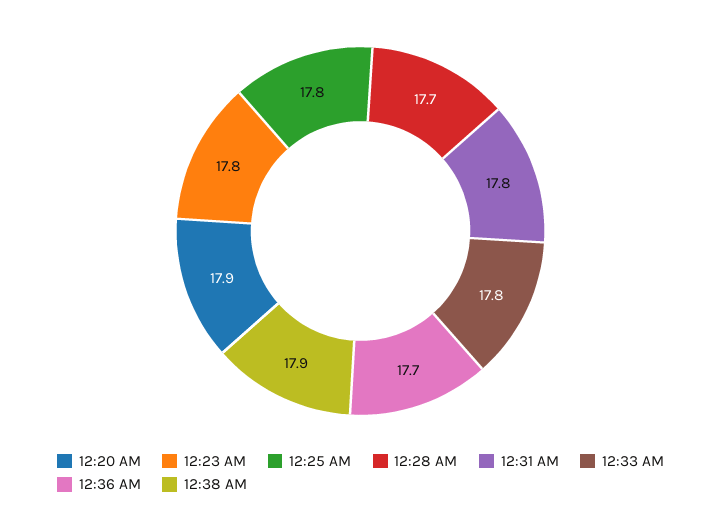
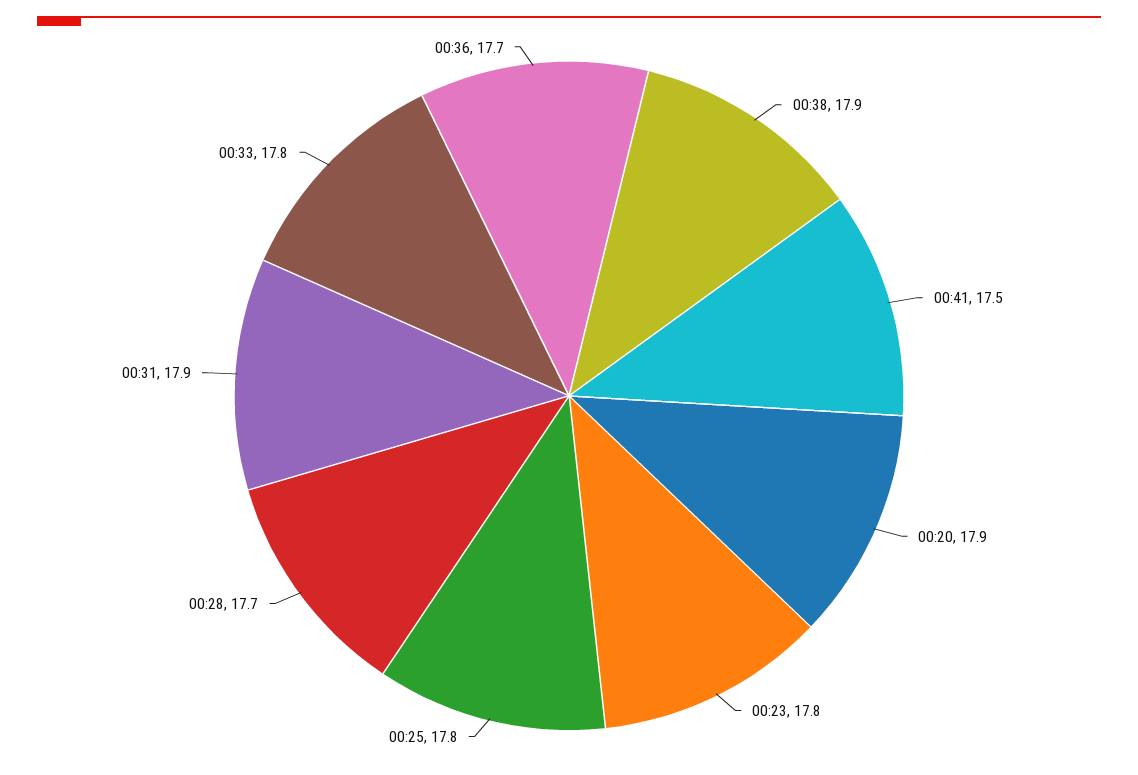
12:31 AM: 17.8 -> 17.9
00:41: none -> 17.5

